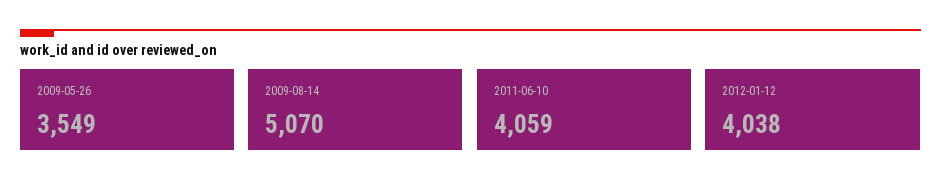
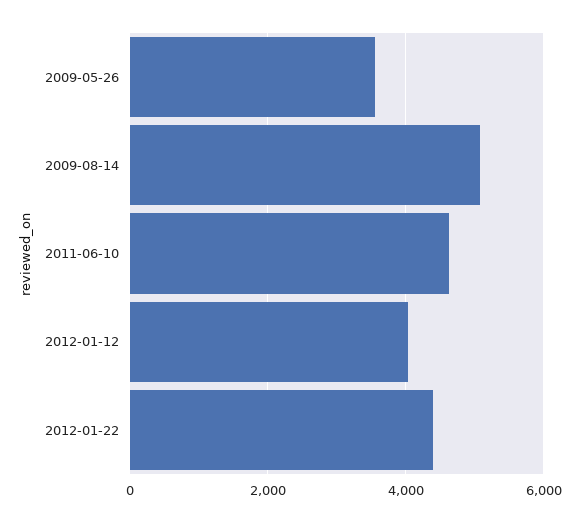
2011-06-10: 4059 -> 4600
2012-01-22: none -> 4400

